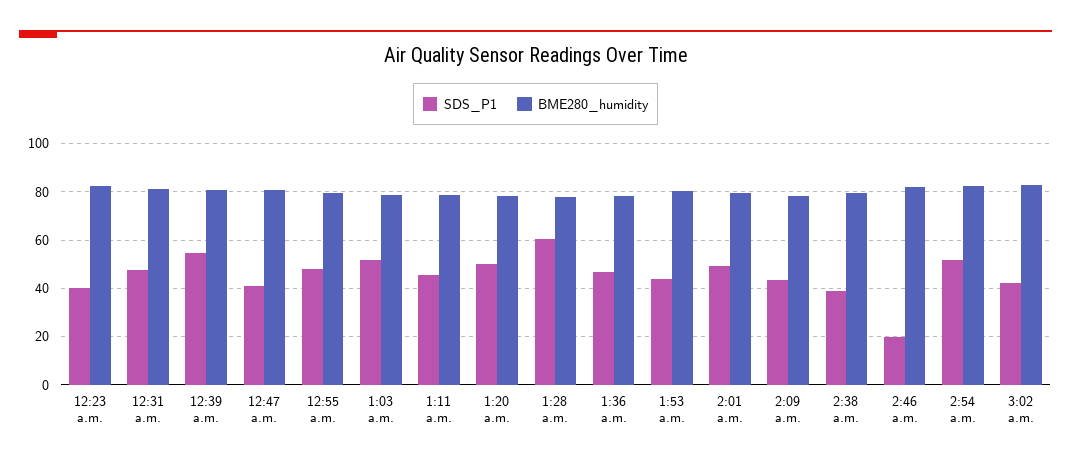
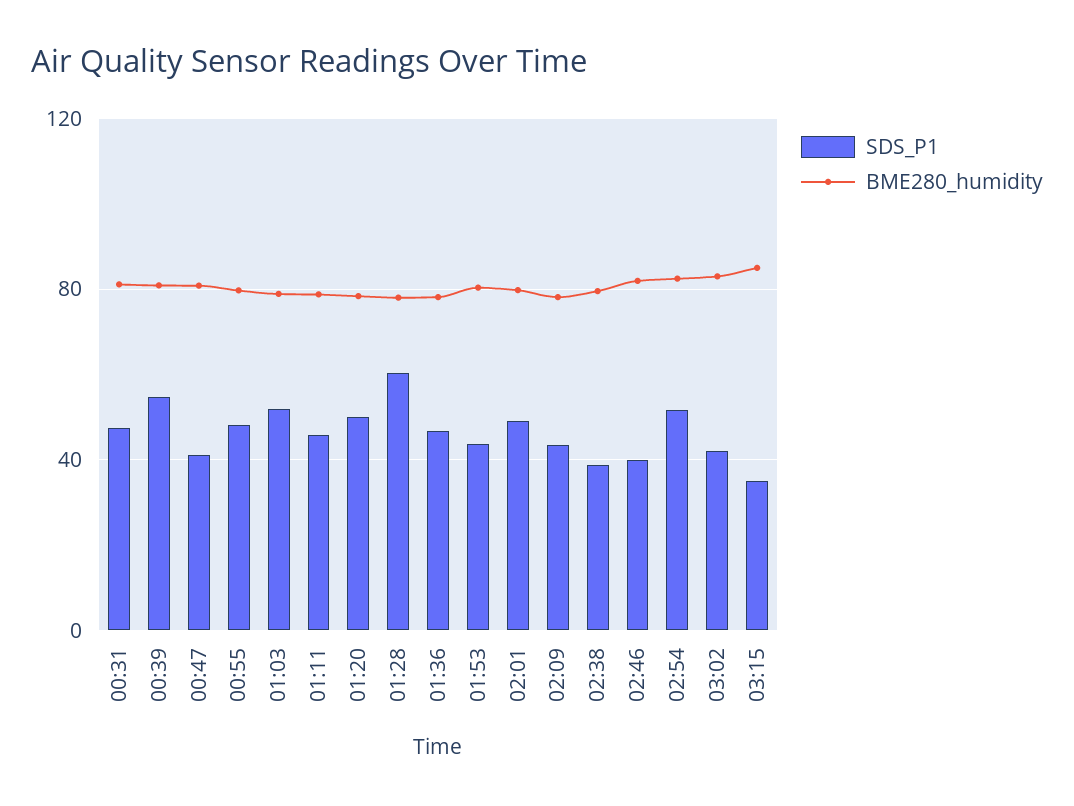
SDS_P1, 12:23 a.m.: 40 -> none
BME280_humidity, 12:23 a.m.: 82.5 -> none
SDS_P1, 2:46 a.m.: 20 -> 40
SDS_P1, 03:15: none -> 35
BME280_humidity, 03:15: none -> 85

